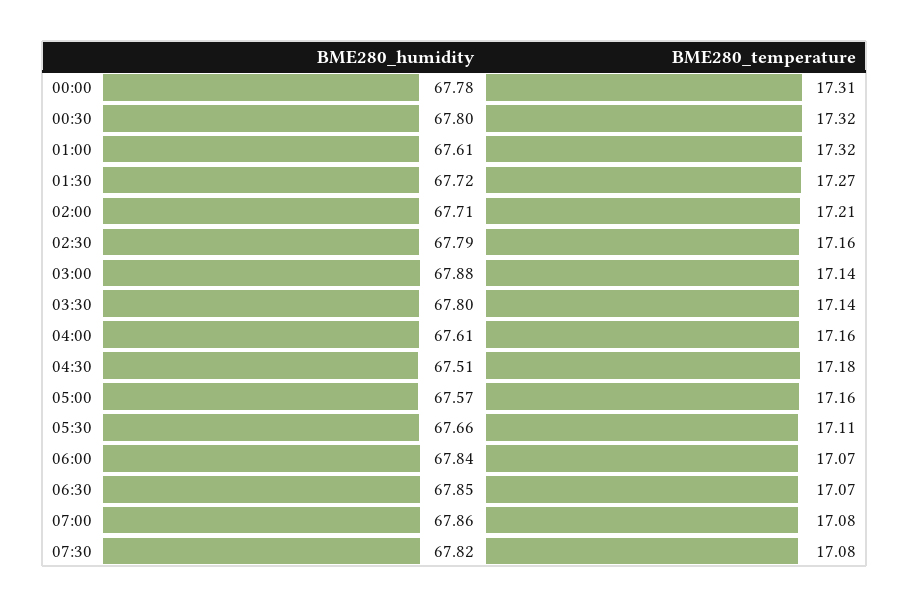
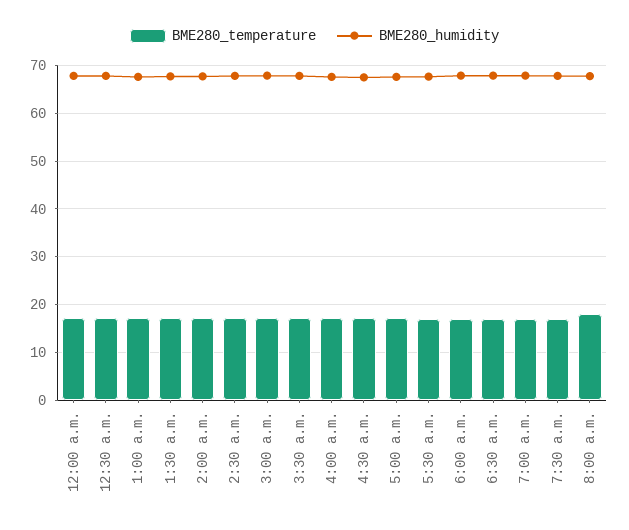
BME280_temperature, 8:00 a.m.: none -> 18
BME280_humidity, 8:00 a.m.: none -> 68

